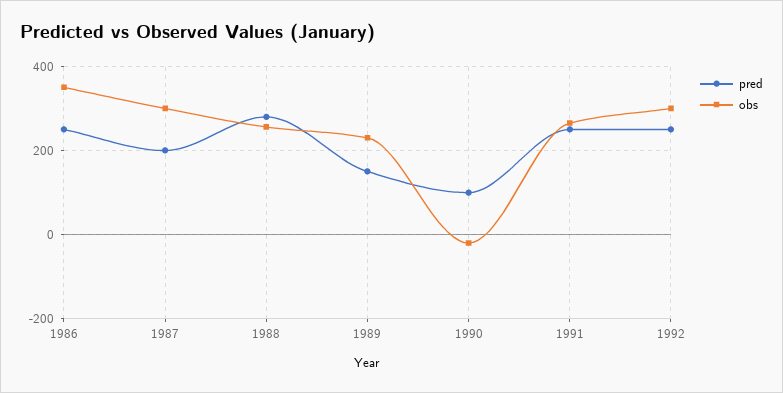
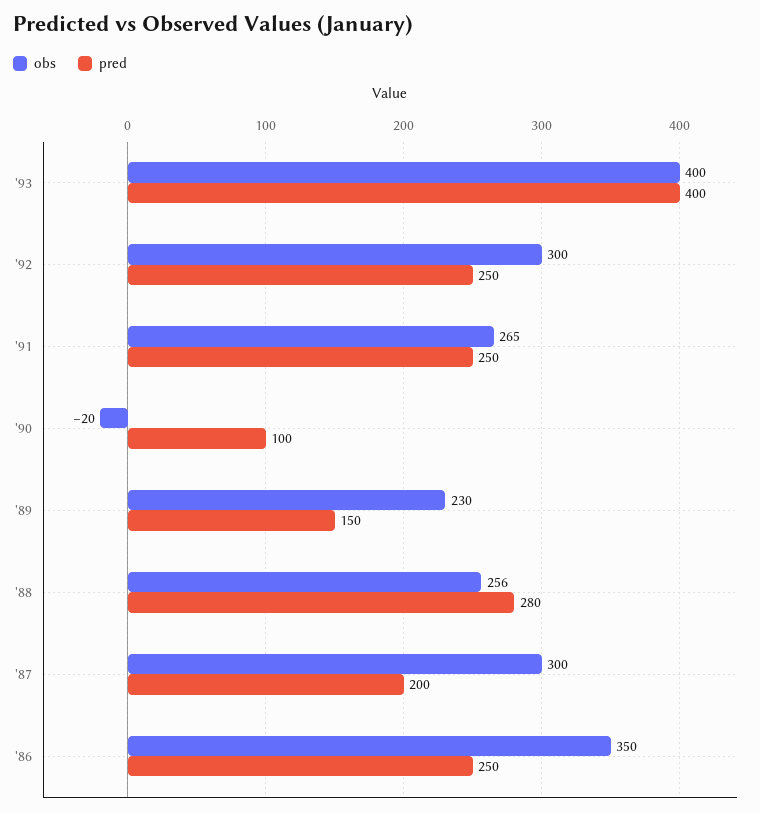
obs, '93: none -> 400
pred, '93: none -> 400

